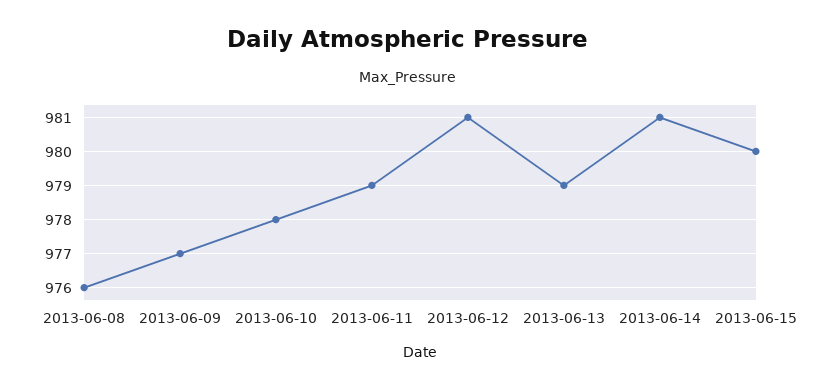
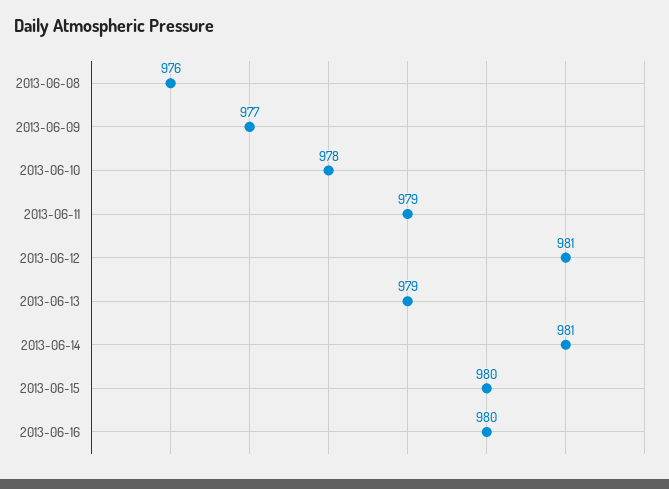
2013-06-16: none -> 980

